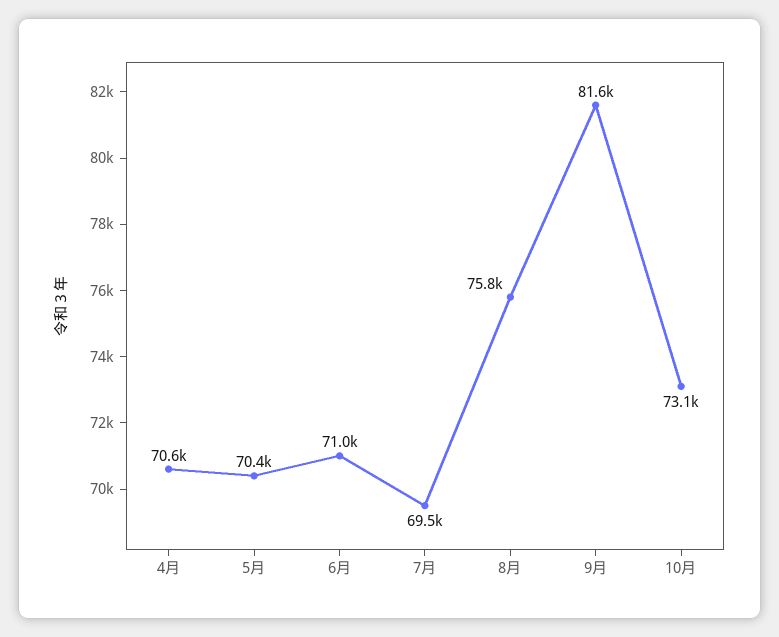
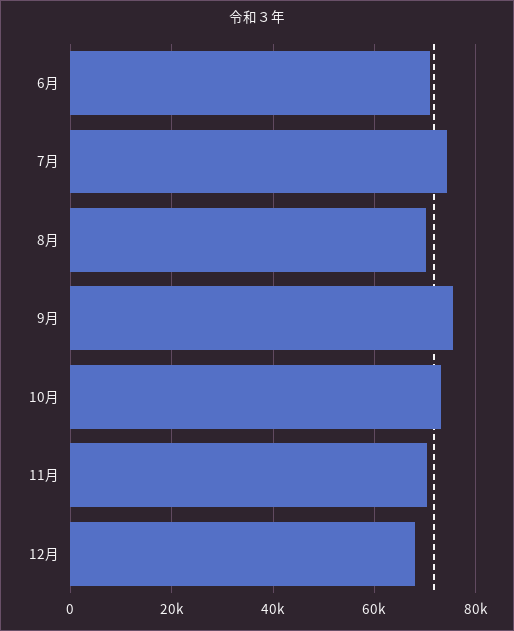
4月: 70600 -> none
5月: 70400 -> none
7月: 69500 -> 74000
8月: 75800 -> 70000
9月: 81600 -> 76000
11月: none -> 70000
12月: none -> 68000

